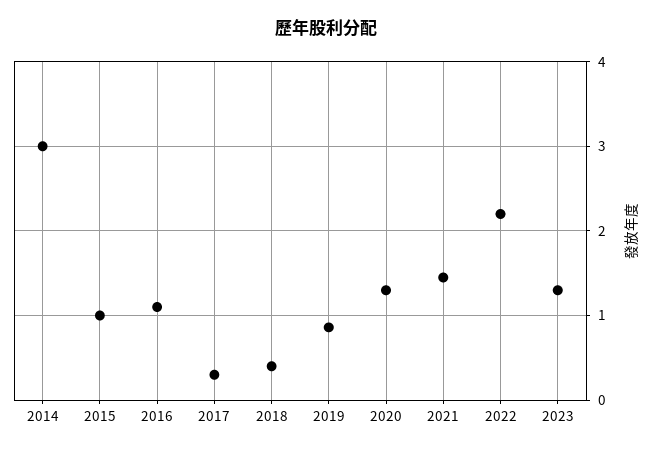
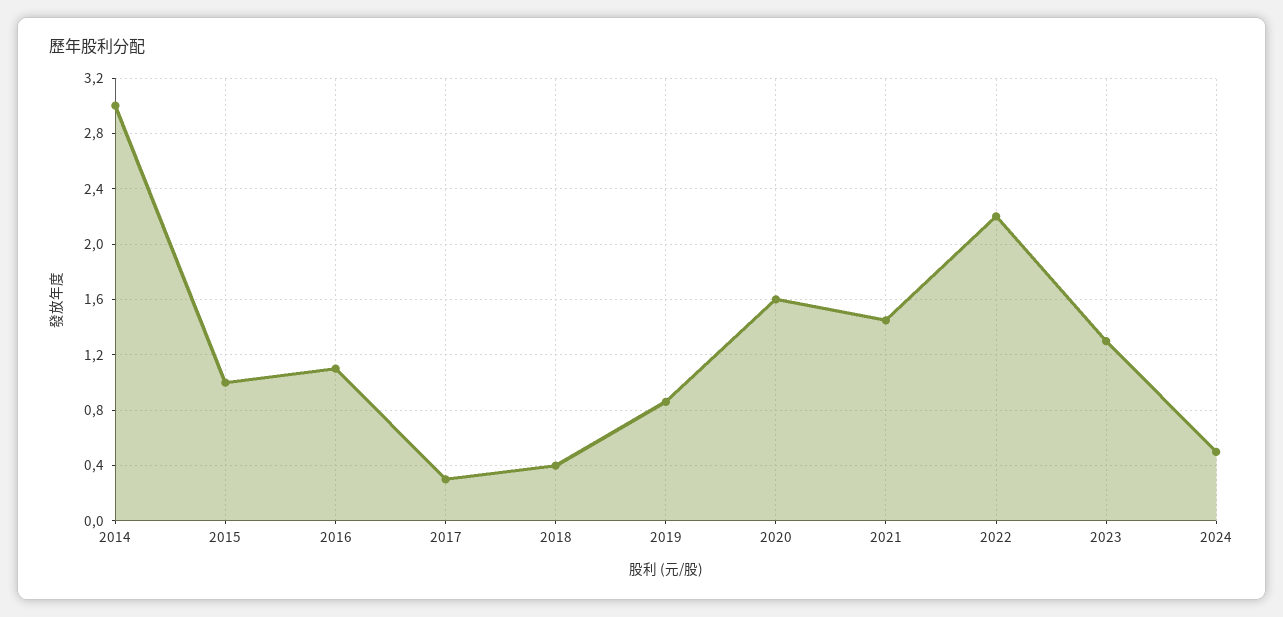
2020: 1.3 -> 1.6
2024: none -> 0.5

